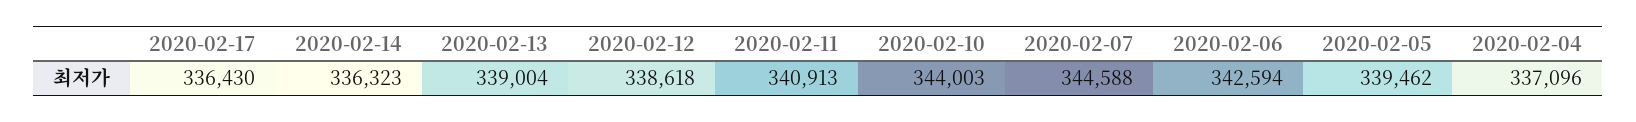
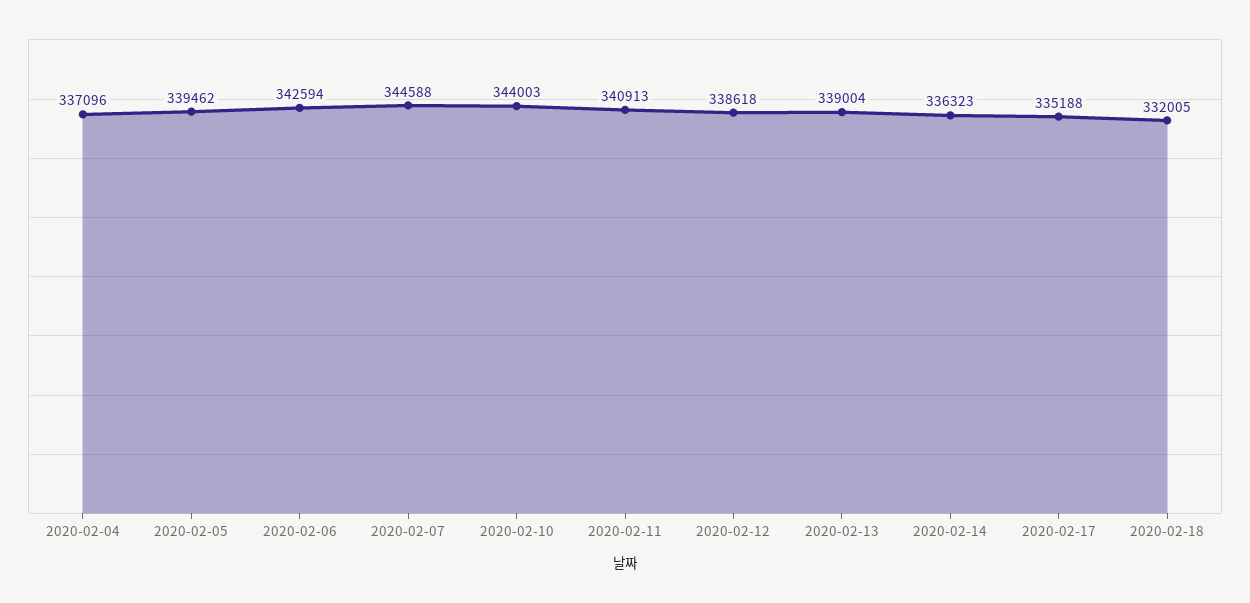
2020-02-17: 336430 -> 335188
2020-02-18: none -> 332005

